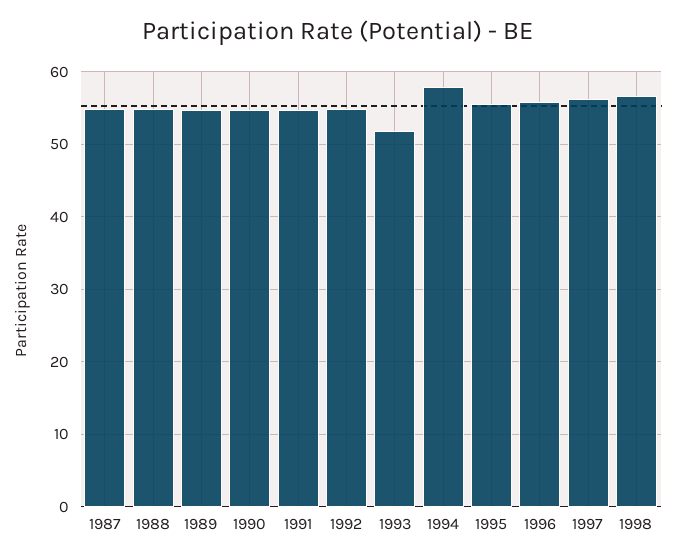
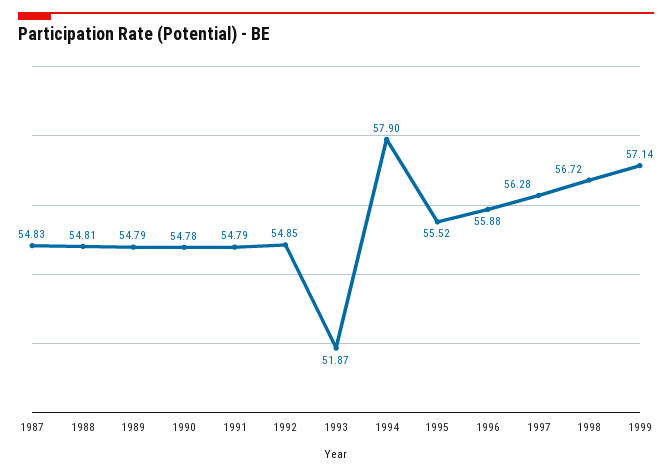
1999: none -> 57.14

